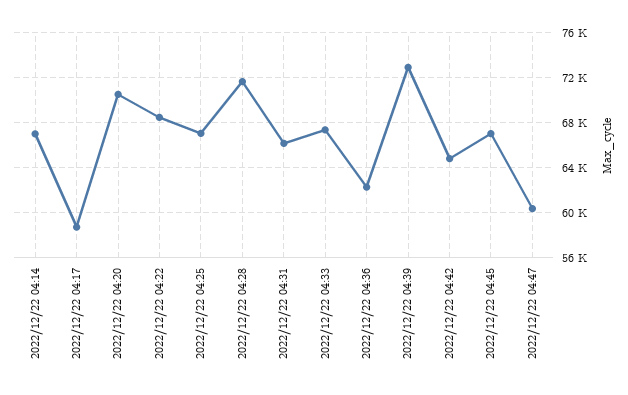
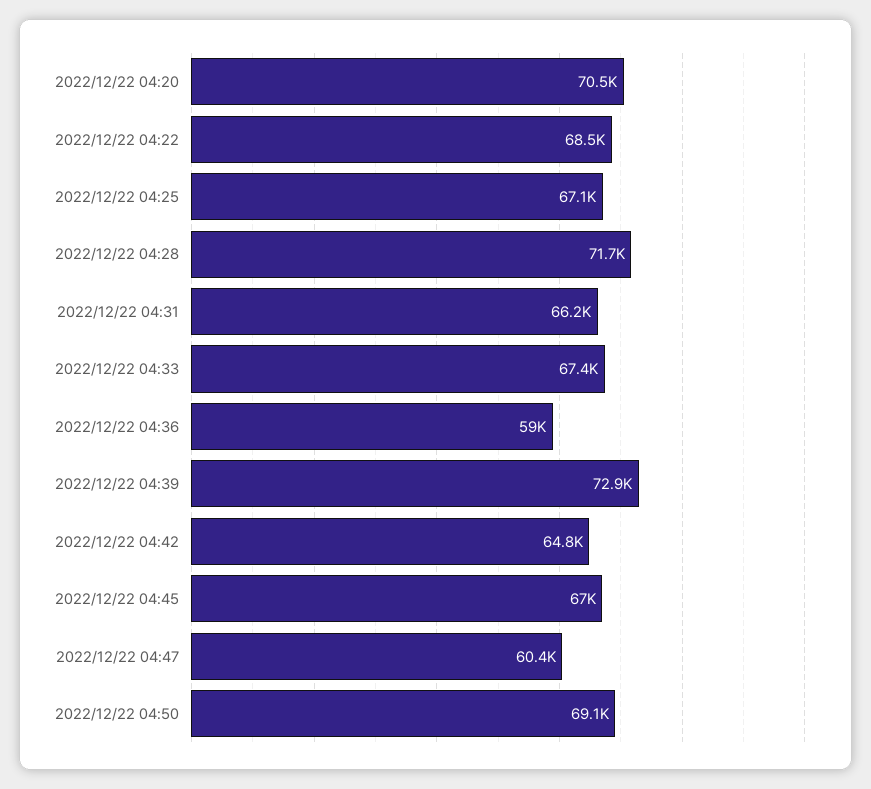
2022/12/22 04:14: 67000 -> none
2022/12/22 04:17: 59000 -> none
2022/12/22 04:36: 62000 -> 59000
2022/12/22 04:50: none -> 69100

